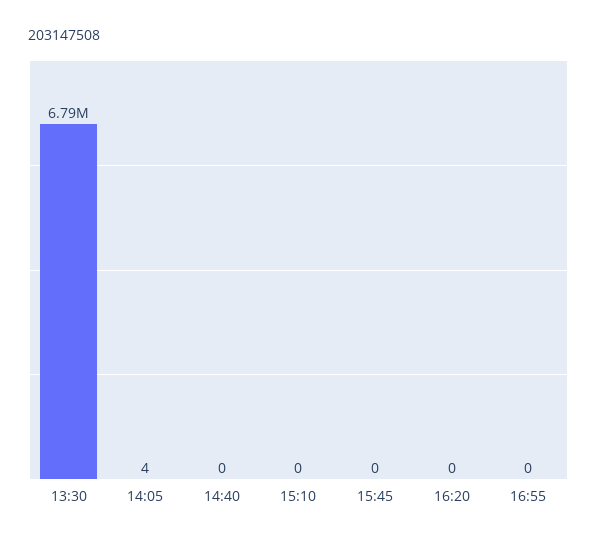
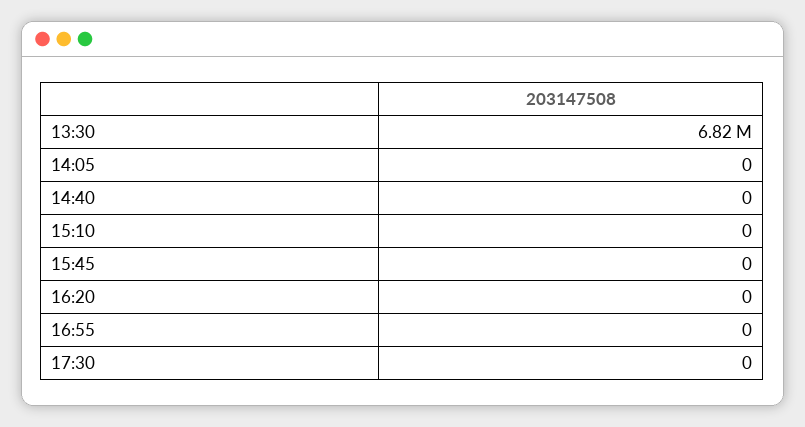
13:30: 6790000 -> 6820000
14:05: 4 -> 0
17:30: none -> 0

